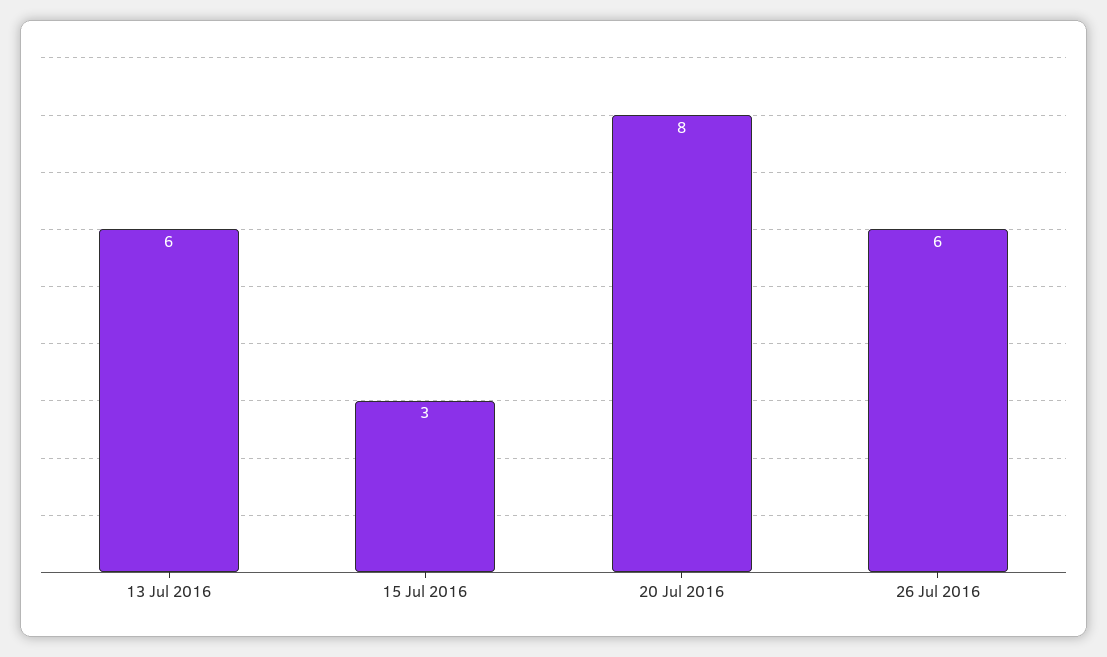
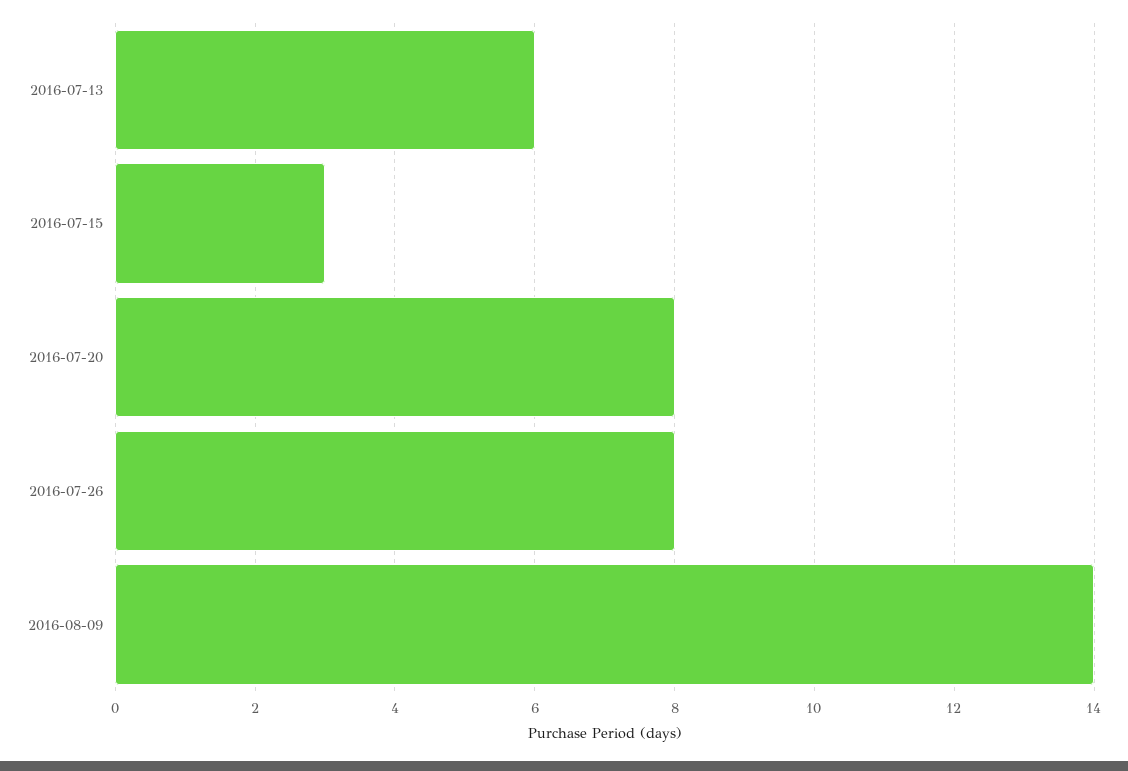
26 Jul 2016: 6 -> 8
2016-08-09: none -> 14

